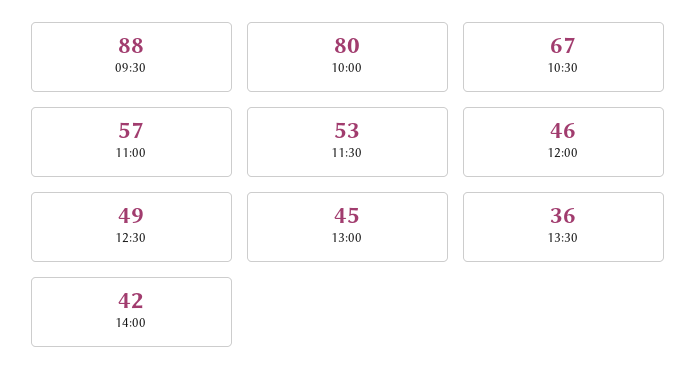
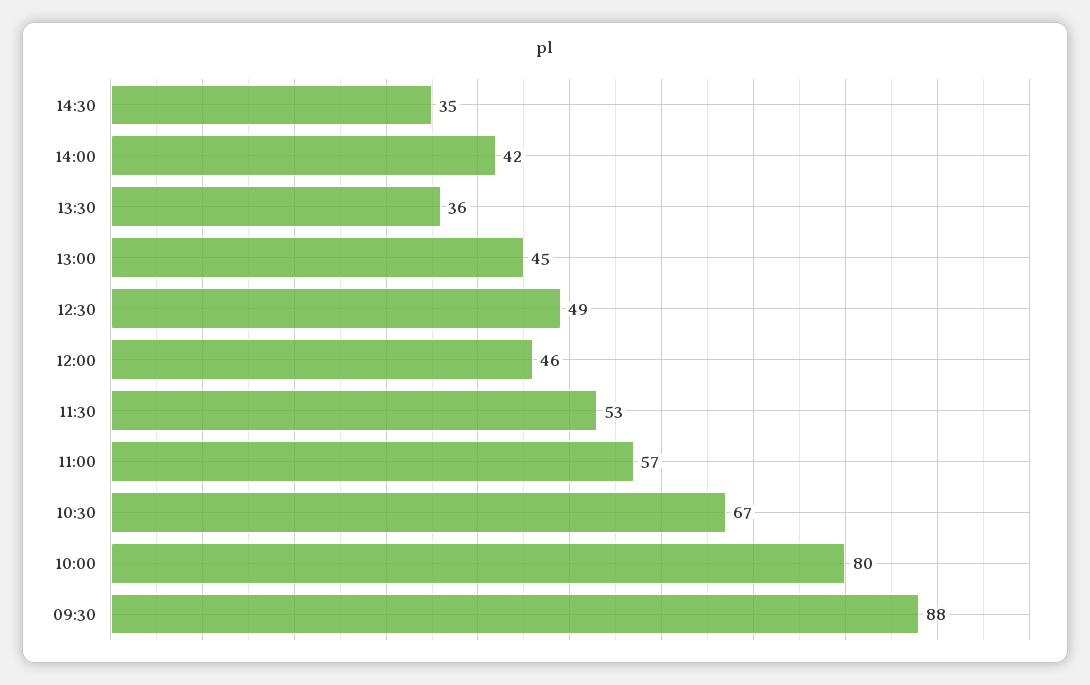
14:30: none -> 35

